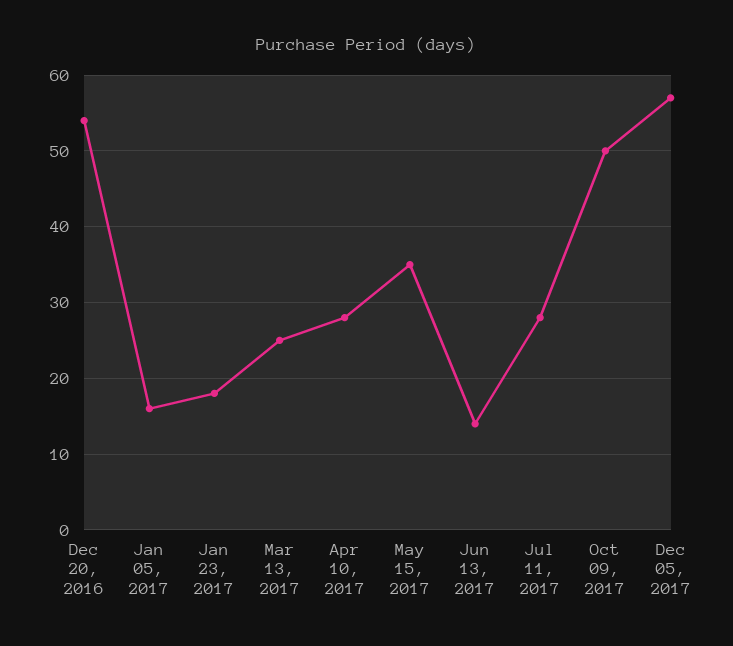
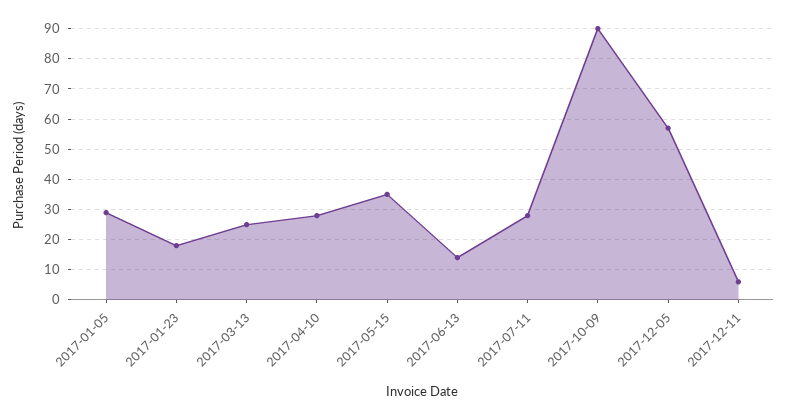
Dec 20, 2016: 54 -> none
Jan 05, 2017: 16 -> 30
Oct 09, 2017: 50 -> 90
2017-12-11: none -> 5

